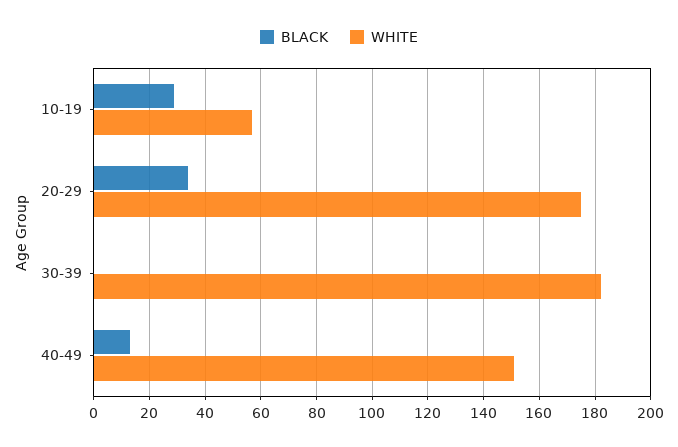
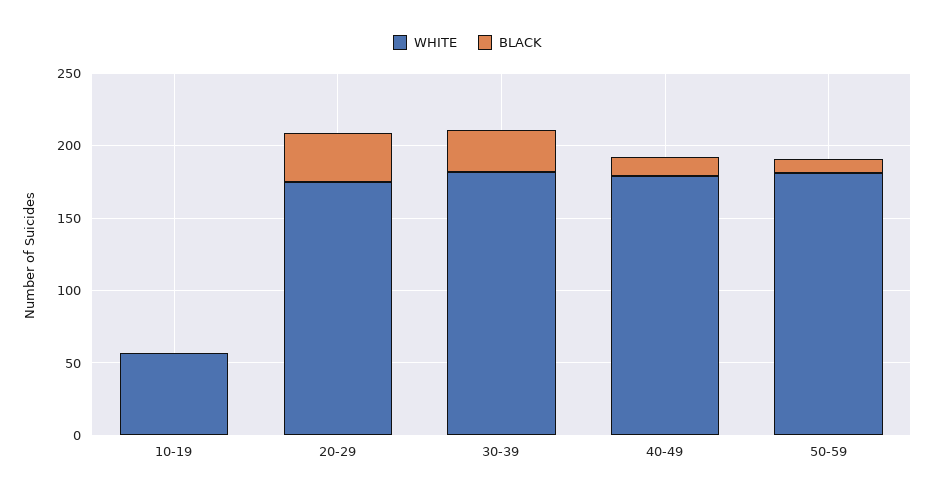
BLACK, 10-19: 30 -> 0
BLACK, 30-39: 0 -> 30
WHITE, 40-49: 150 -> 180
WHITE, 50-59: none -> 180
BLACK, 50-59: none -> 10

